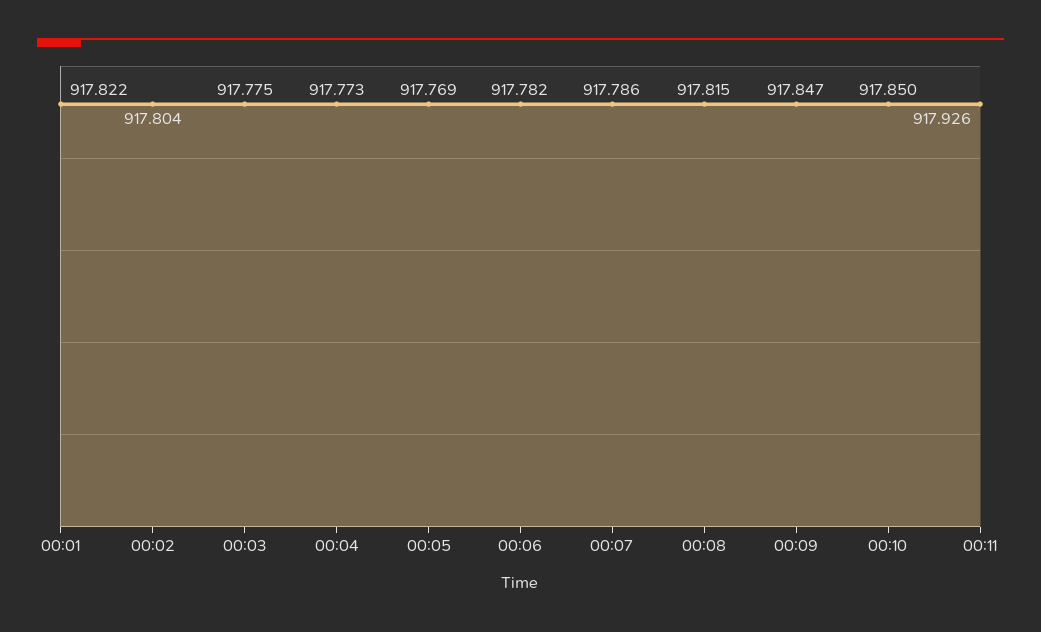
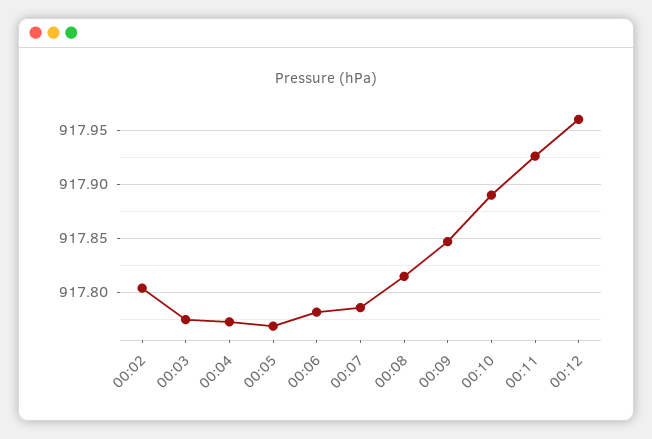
00:01: 917.822 -> none
00:10: 917.85 -> 917.89
00:12: none -> 917.96

